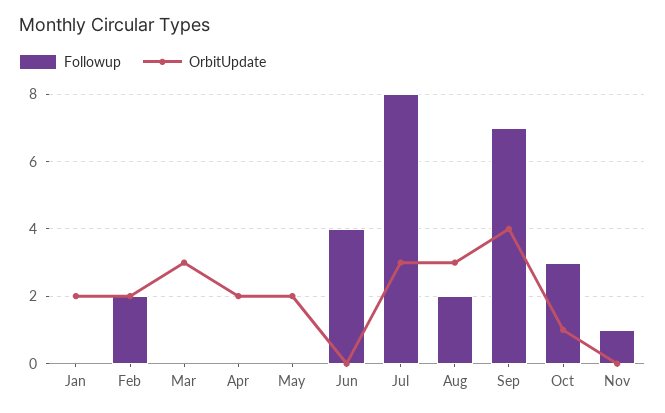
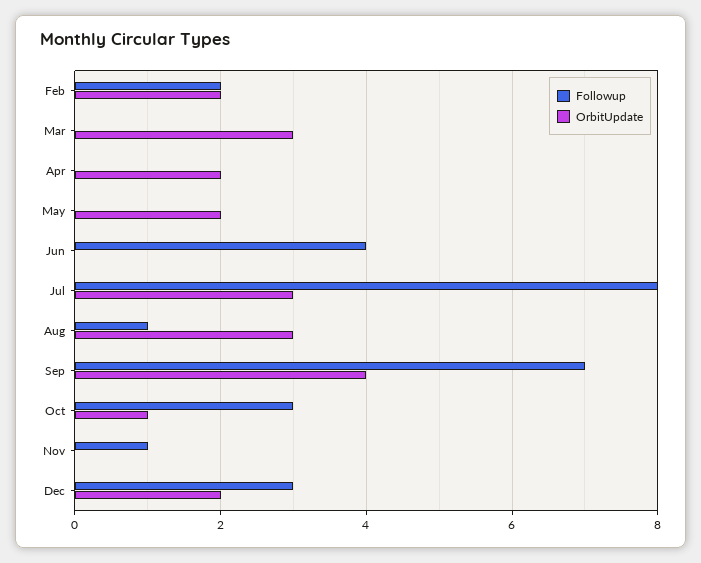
Followup, Jan: 0 -> none
OrbitUpdate, Jan: 2 -> none
Followup, Aug: 2 -> 1
Followup, Dec: none -> 3
OrbitUpdate, Dec: none -> 2

